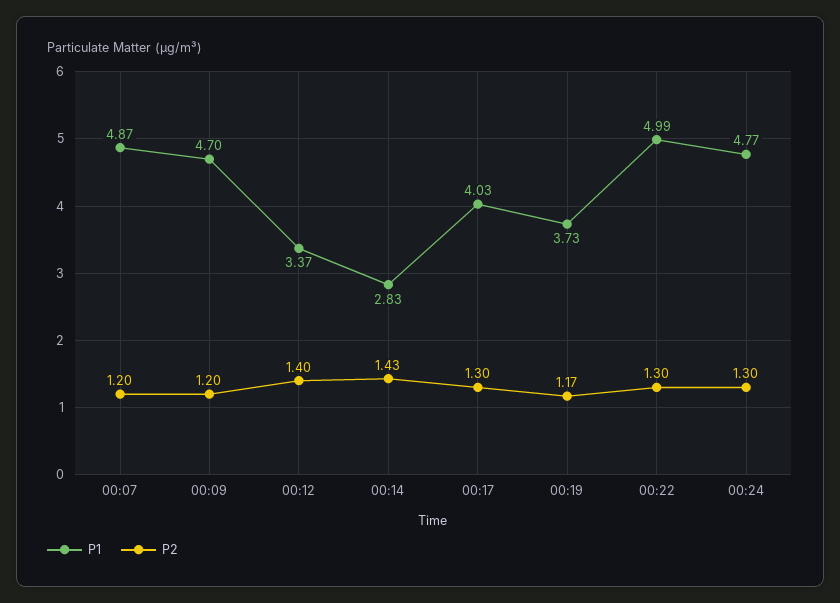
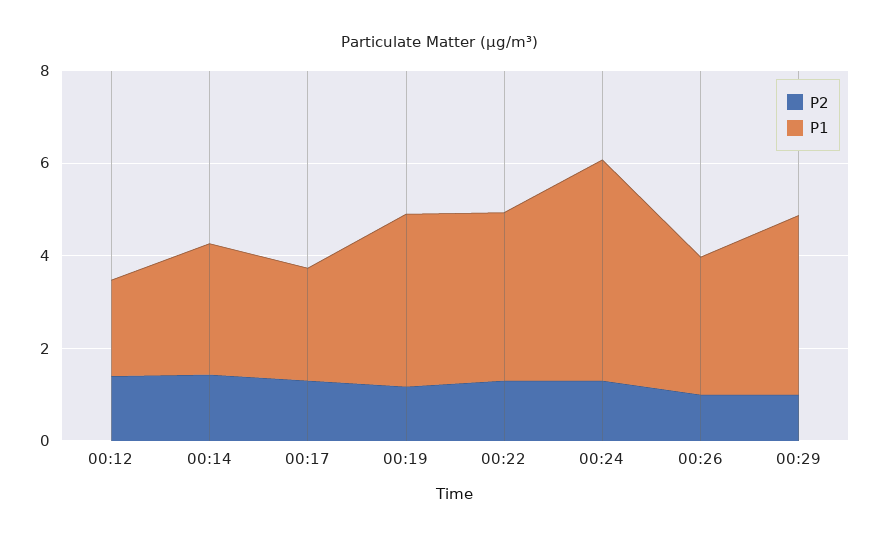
P1, 00:07: 4.87 -> none
P2, 00:07: 1.2 -> none
P1, 00:09: 4.7 -> none
P2, 00:09: 1.2 -> none
P1, 00:12: 3.37 -> 2
P1, 00:17: 4.03 -> 2.5
P1, 00:22: 4.99 -> 3.5
P2, 00:26: none -> 1
P1, 00:26: none -> 3
P2, 00:29: none -> 1
P1, 00:29: none -> 4

